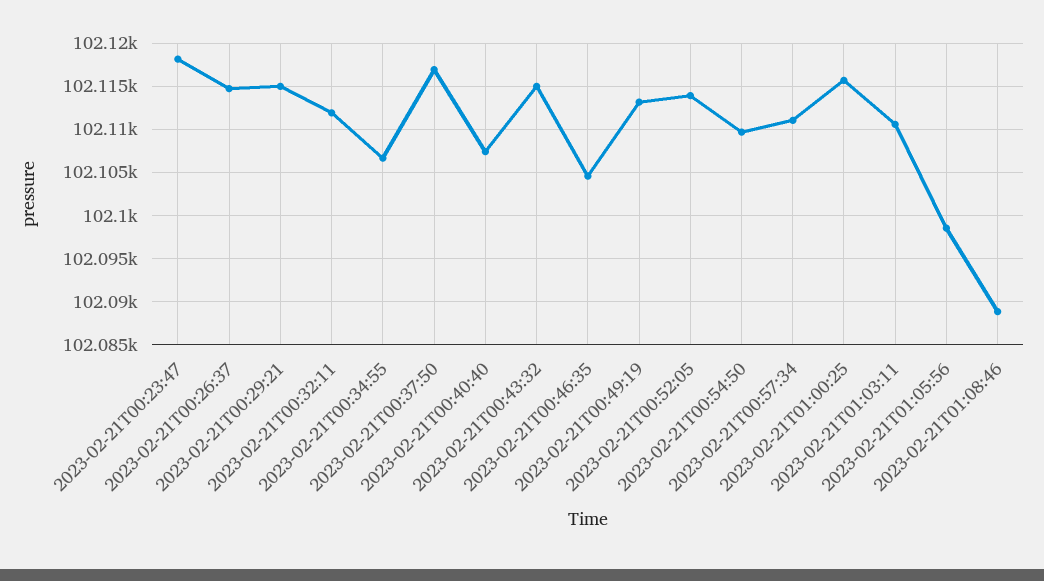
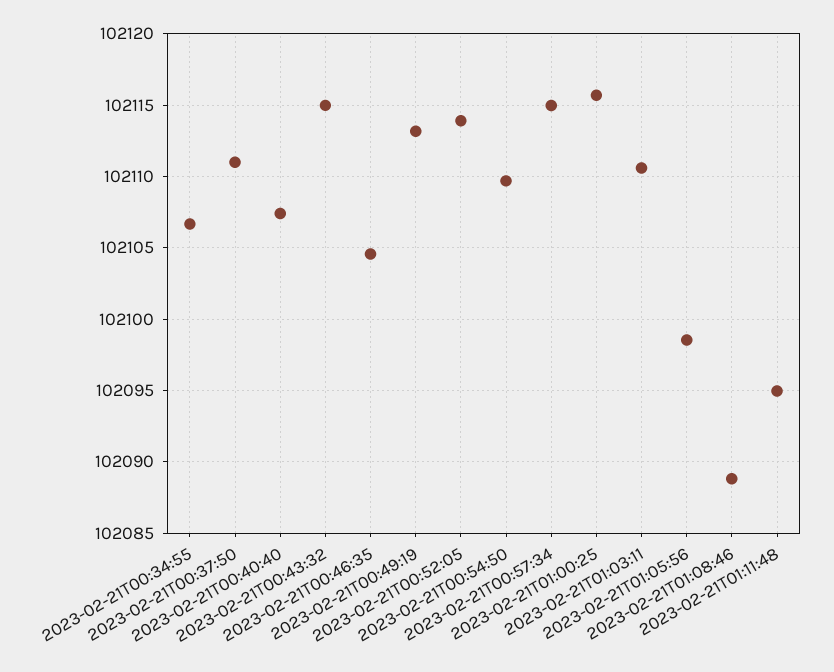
2023-02-21T00:23:47: 102118 -> none
2023-02-21T00:26:37: 102115 -> none
2023-02-21T00:29:21: 102115 -> none
2023-02-21T00:32:11: 102112 -> none
2023-02-21T00:37:50: 102117 -> 102111
2023-02-21T00:57:34: 102111 -> 102115
2023-02-21T01:11:48: none -> 102095

